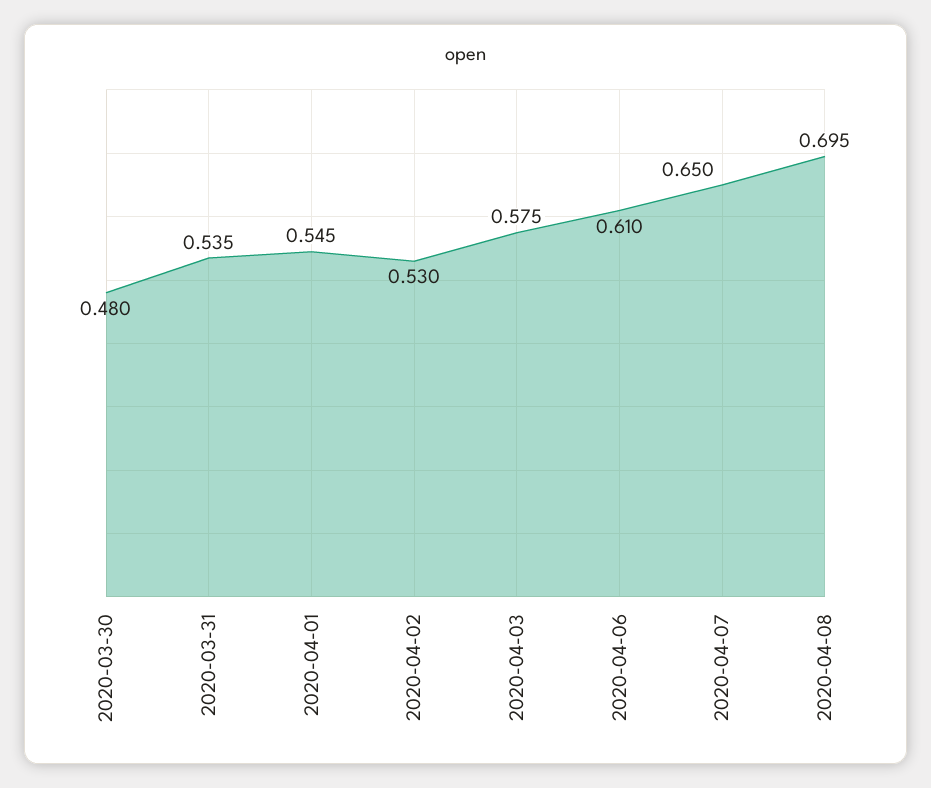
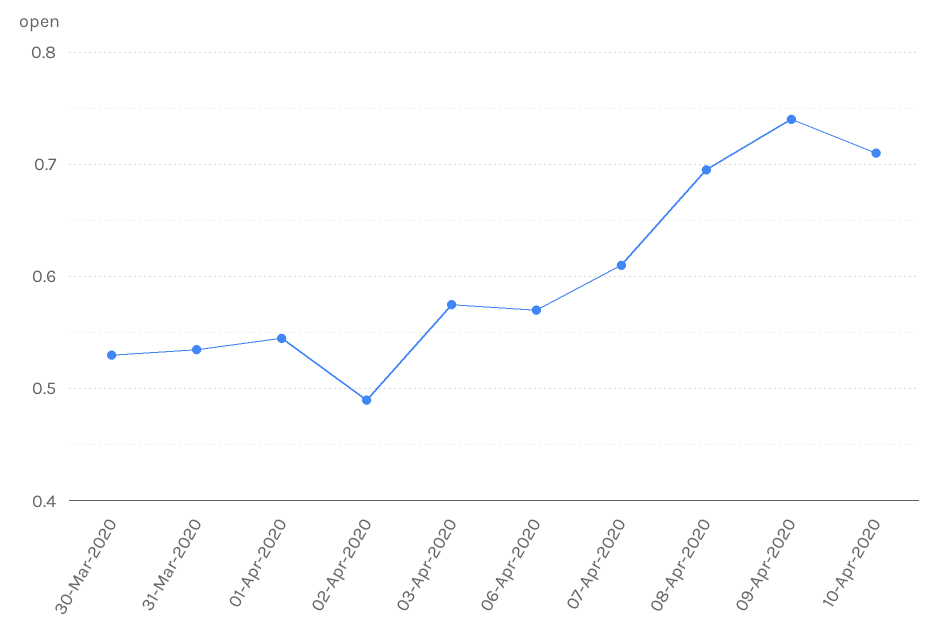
2020-03-30: 0.48 -> 0.53
2020-04-02: 0.53 -> 0.49
2020-04-06: 0.61 -> 0.57
2020-04-07: 0.65 -> 0.61
09-Apr-2020: none -> 0.74
10-Apr-2020: none -> 0.71

